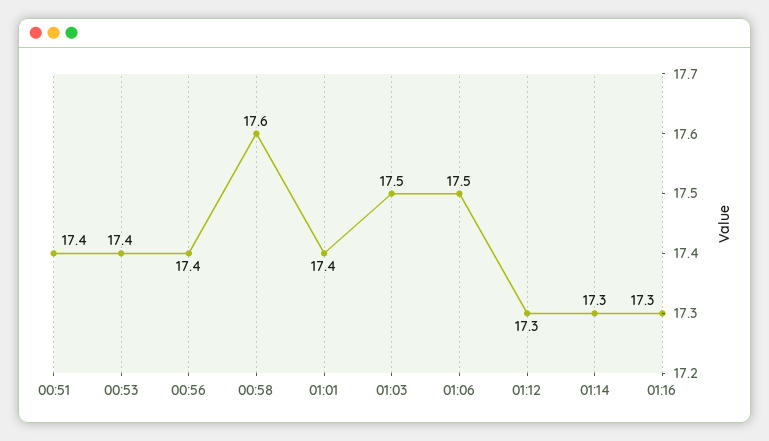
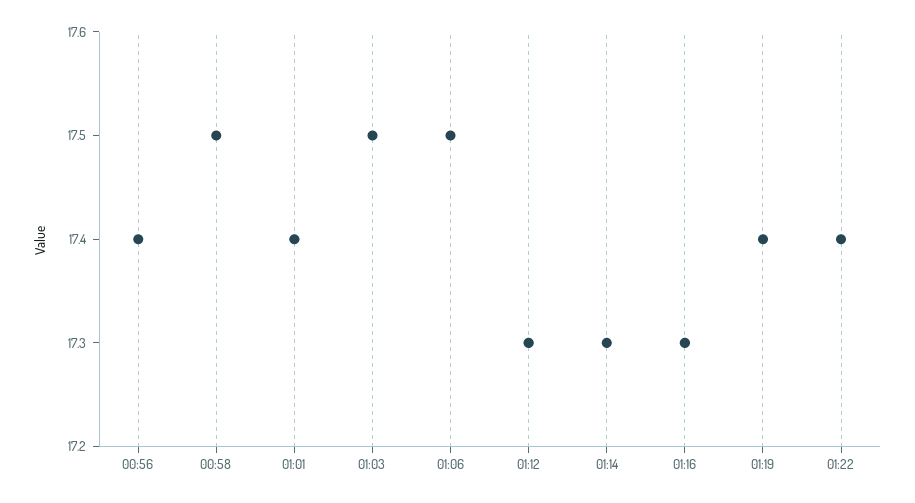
00:51: 17.4 -> none
00:53: 17.4 -> none
00:58: 17.6 -> 17.5
01:19: none -> 17.4
01:22: none -> 17.4

